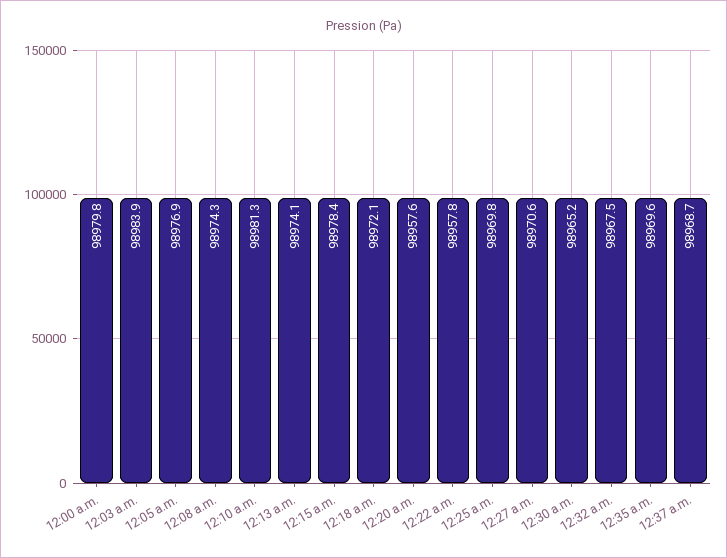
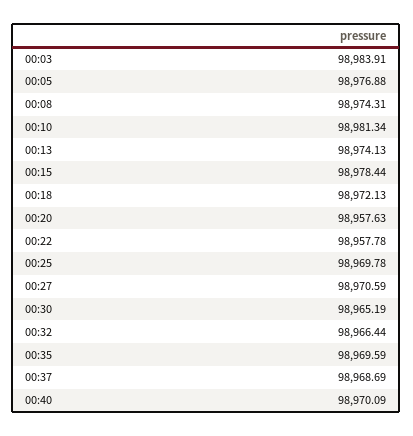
12:00 a.m.: 98979.8 -> none
12:32 a.m.: 98967.5 -> 98966.44
00:40: none -> 98970.09

